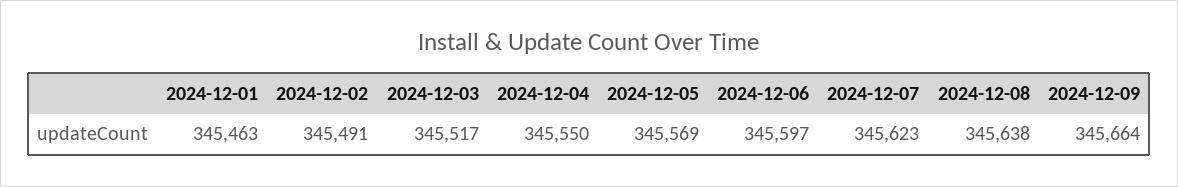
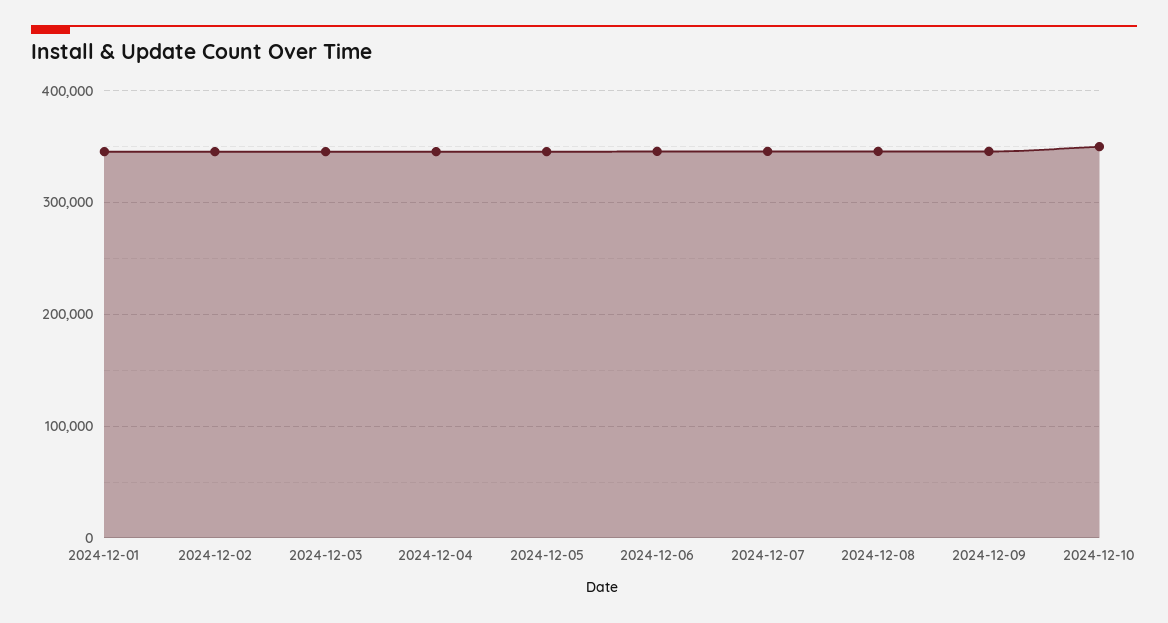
2024-12-10: none -> 350000

